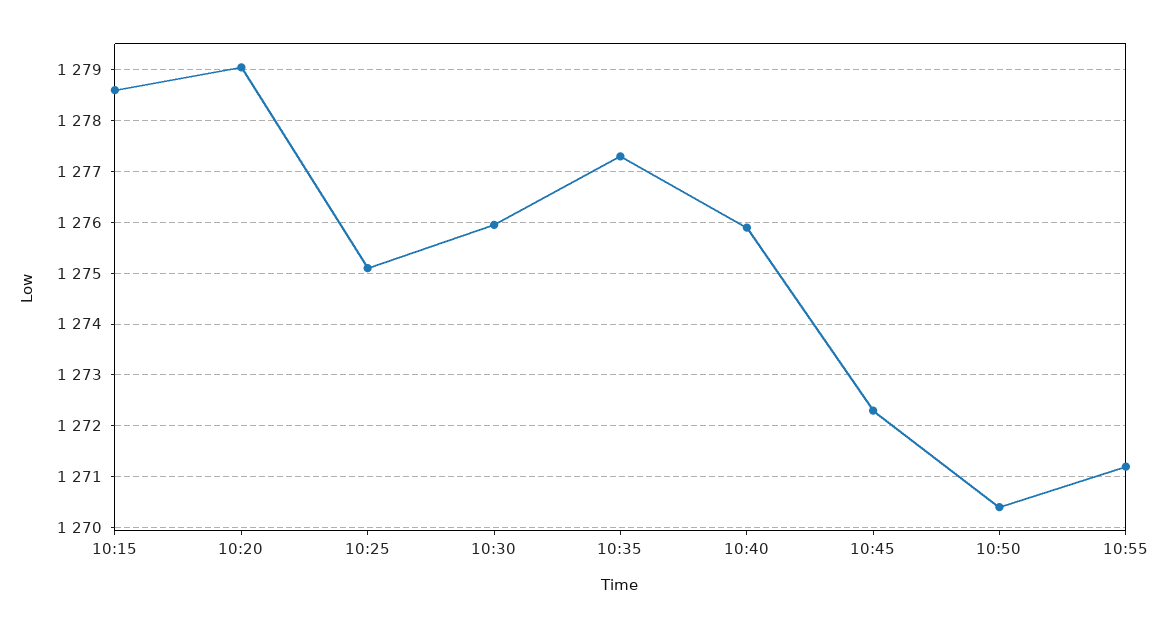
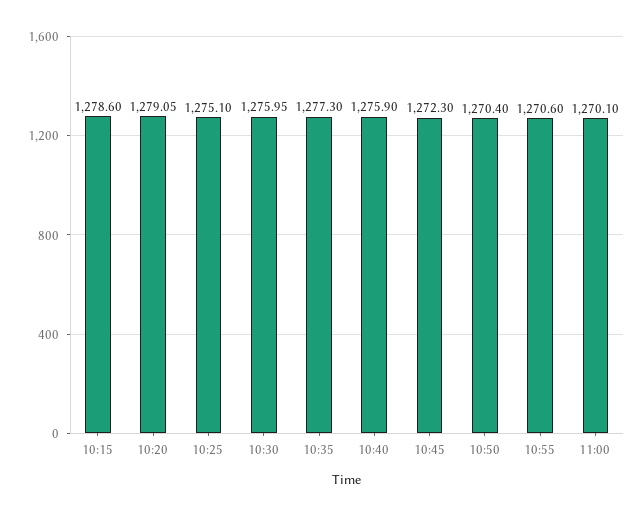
10:55: 1271.2 -> 1270.6
11:00: none -> 1270.1

